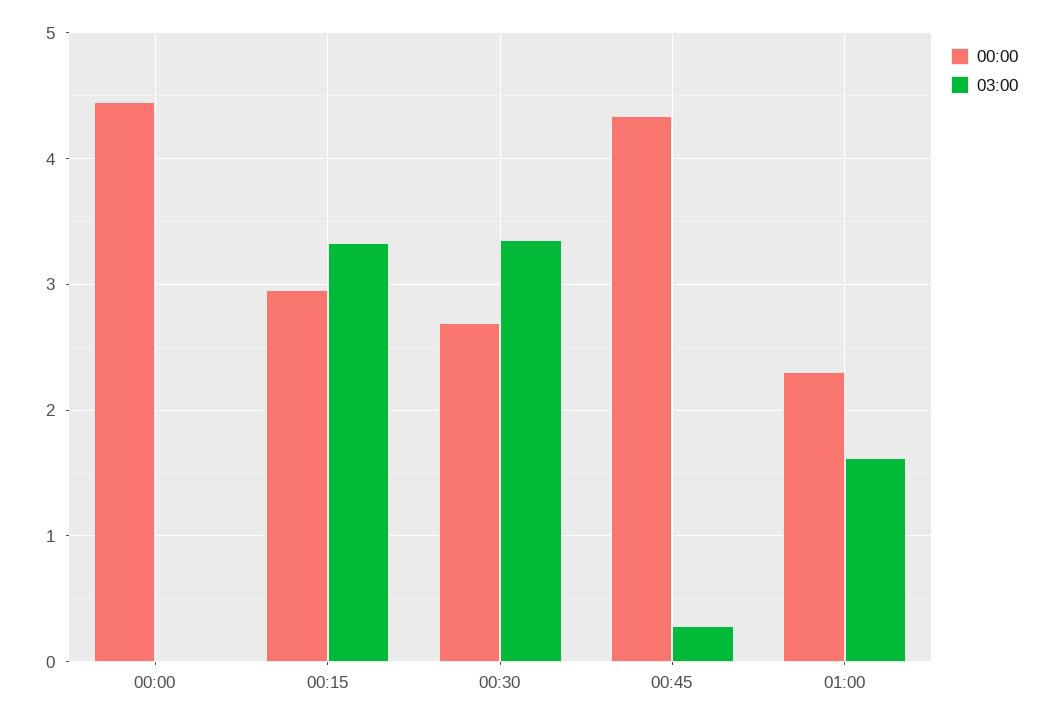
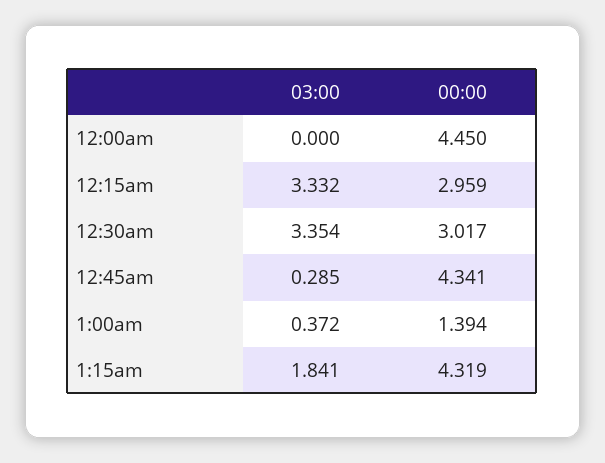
00:00, 00:30: 2.7 -> 3.017
00:00, 01:00: 2.3 -> 1.394
03:00, 01:00: 1.6 -> 0.372
03:00, 1:15am: none -> 1.841
00:00, 1:15am: none -> 4.319

